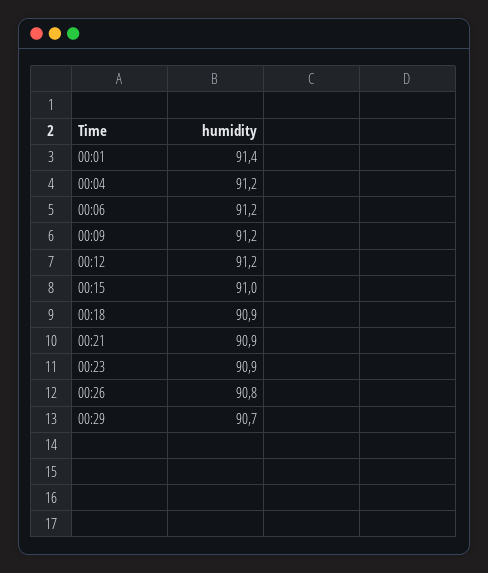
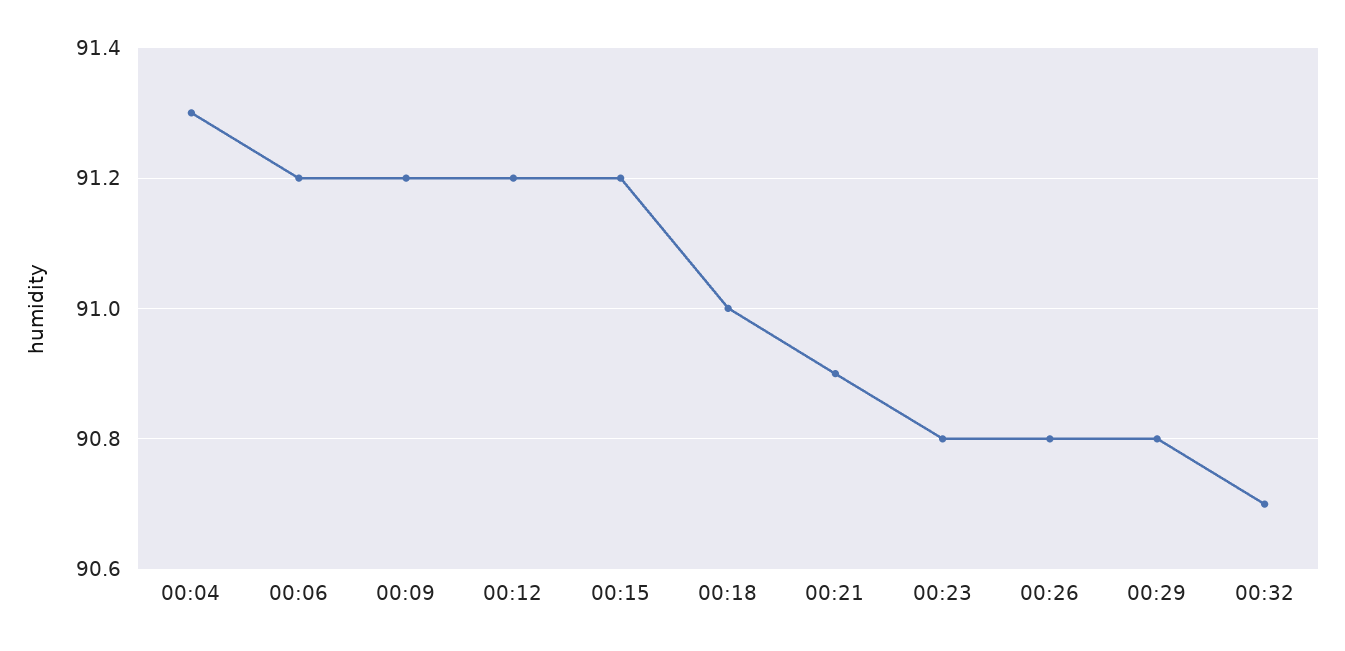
00:01: 91.4 -> none
00:04: 91.2 -> 91.3
00:15: 91 -> 91.2
00:18: 90.9 -> 91
00:23: 90.9 -> 90.8
00:29: 90.7 -> 90.8
00:32: none -> 90.7

